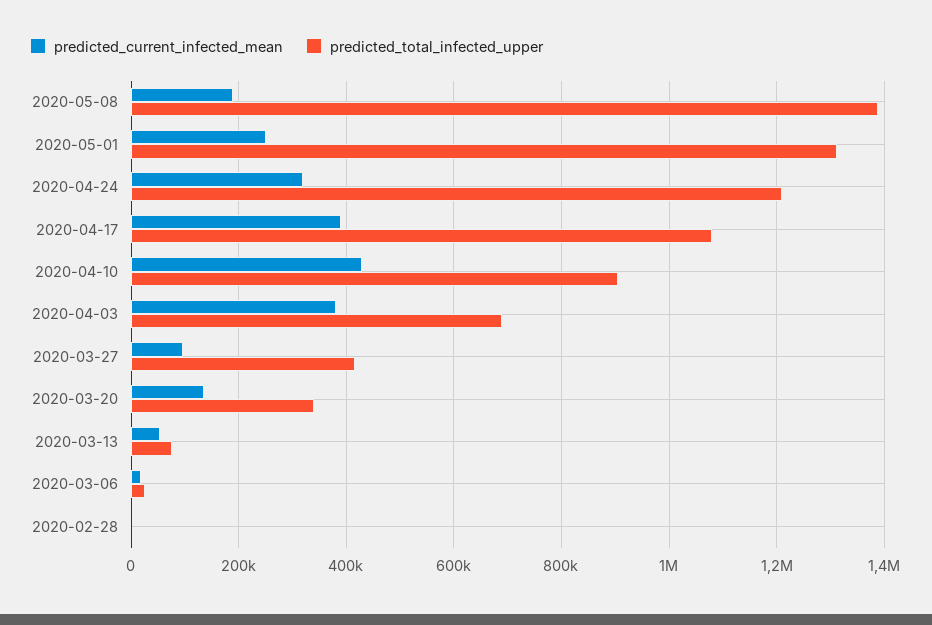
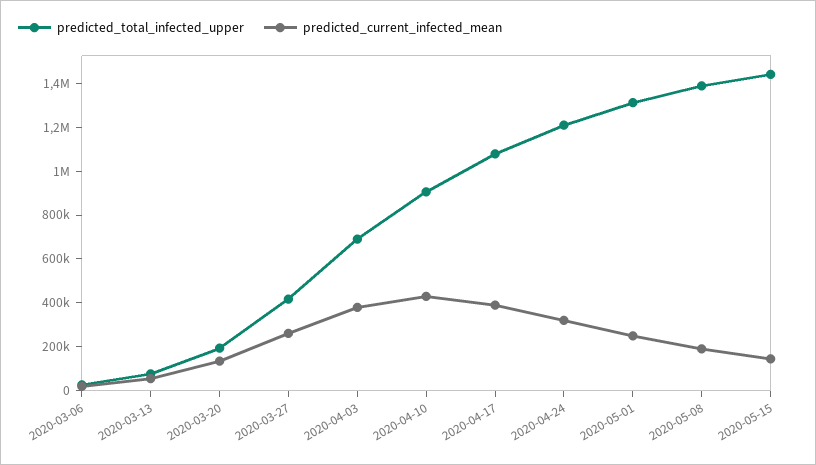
predicted_current_infected_mean, 2020-03-27: 100000 -> 250000
predicted_total_infected_upper, 2020-03-20: 340000 -> 200000
predicted_current_infected_mean, 2020-02-28: 0 -> none
predicted_total_infected_upper, 2020-02-28: 0 -> none
predicted_total_infected_upper, 2020-05-15: none -> 1450000
predicted_current_infected_mean, 2020-05-15: none -> 150000

